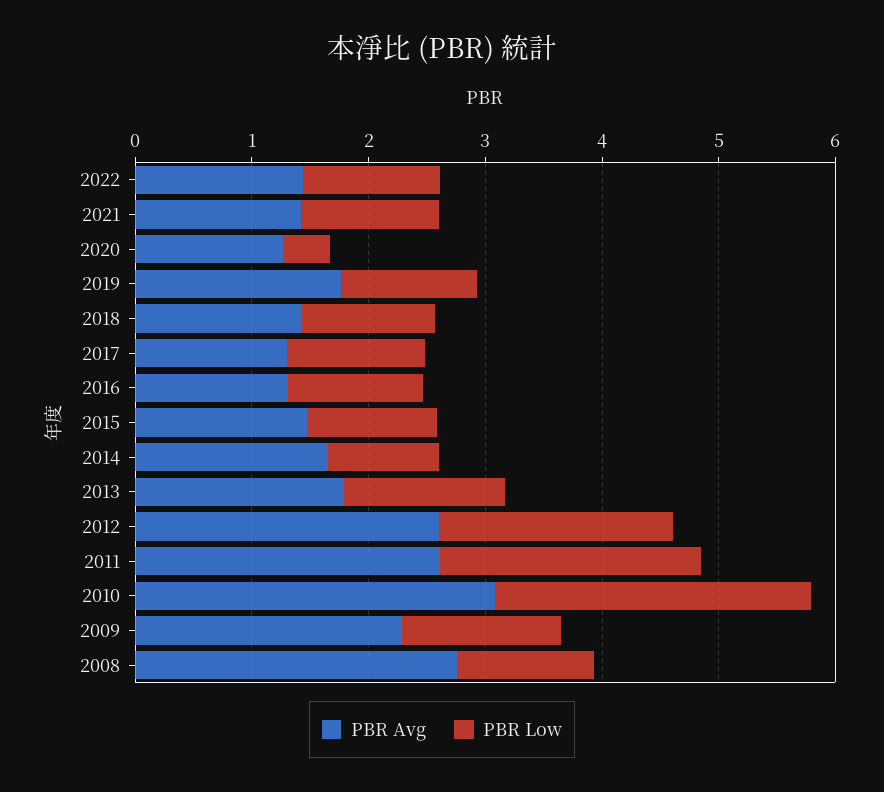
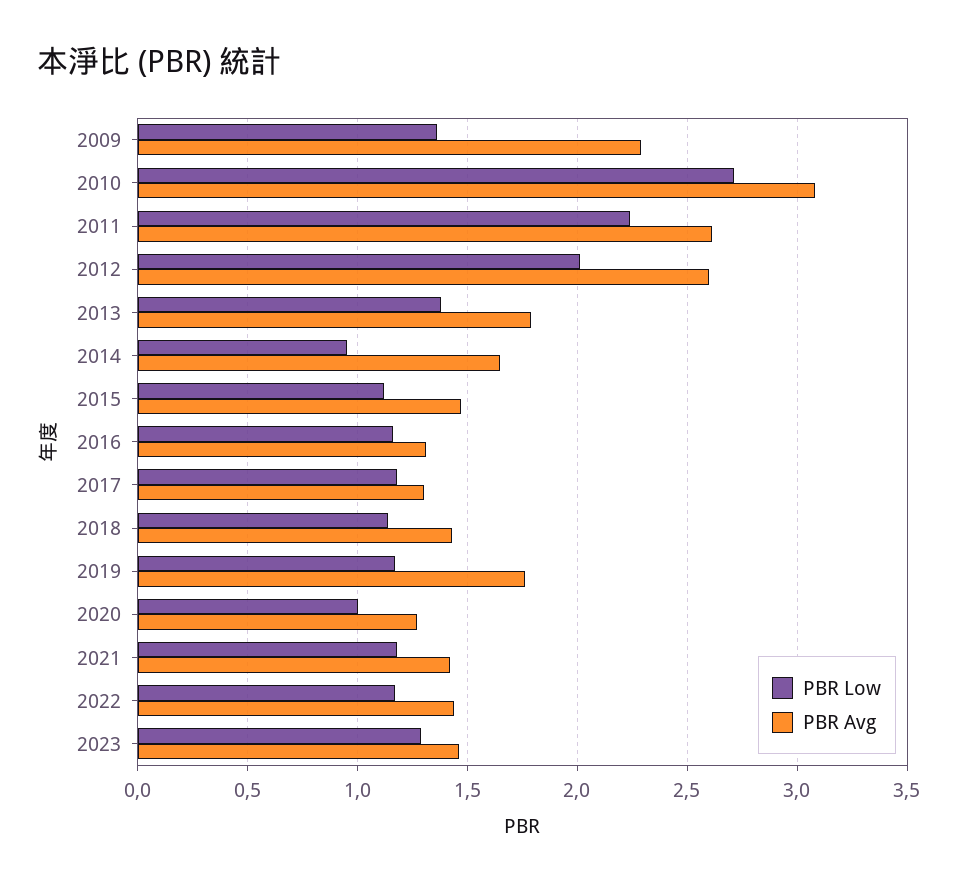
PBR Low, 2020: 0.4 -> 1
PBR Avg, 2008: 2.8 -> none
PBR Low, 2008: 1.2 -> none
PBR Low, 2023: none -> 1.3
PBR Avg, 2023: none -> 1.45

